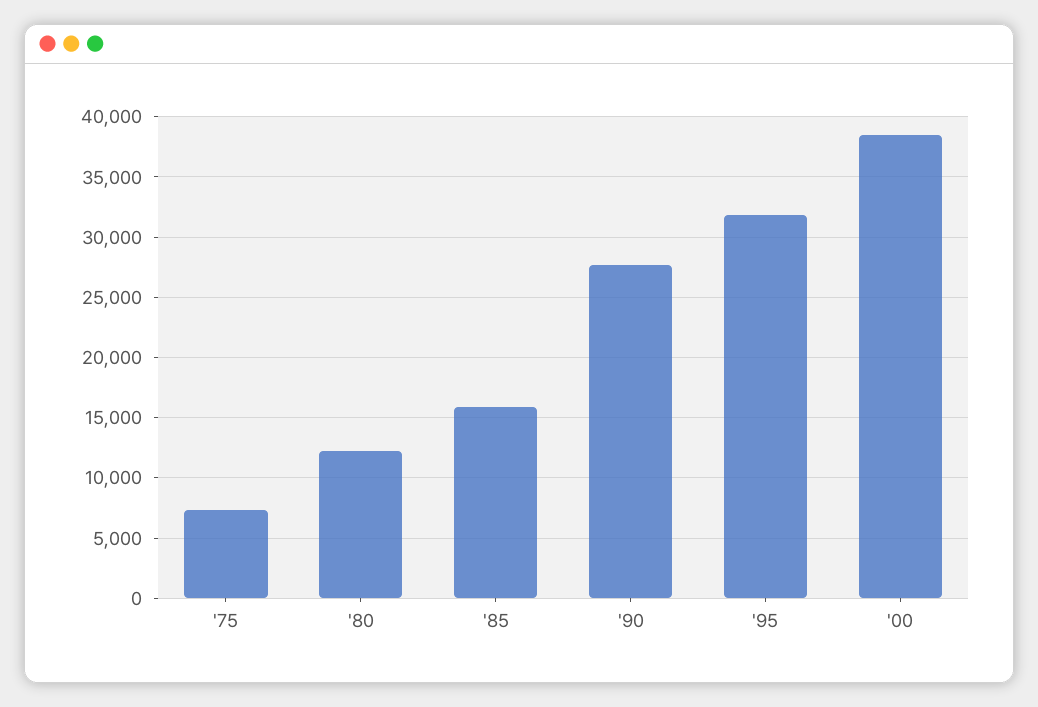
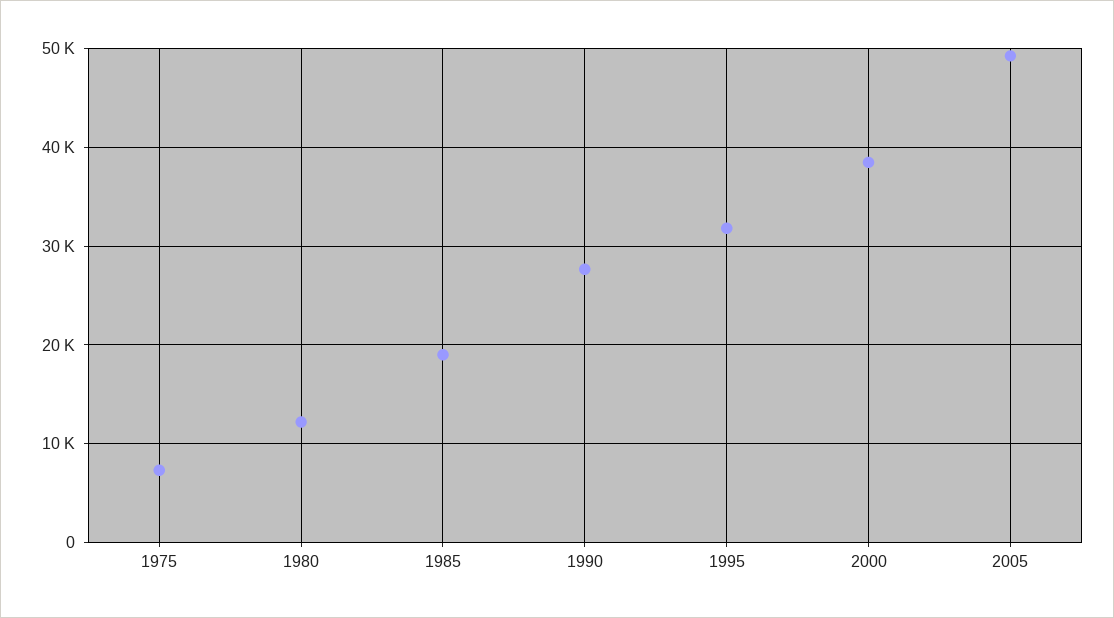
'85: 16000 -> 19000
2005: none -> 49000

